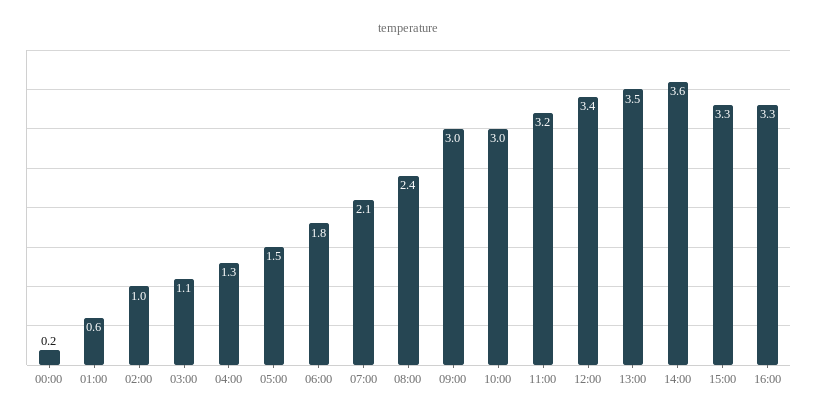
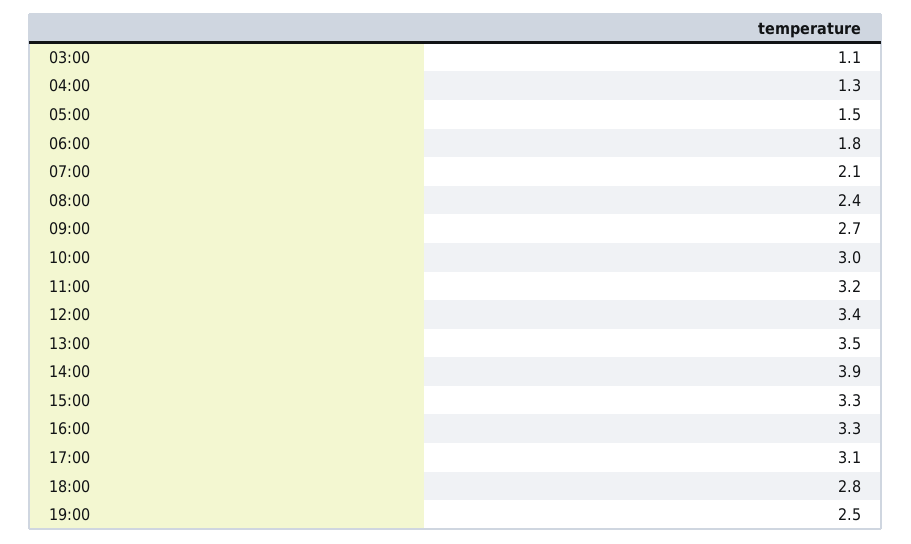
00:00: 0.2 -> none
01:00: 0.6 -> none
02:00: 1 -> none
09:00: 3 -> 2.7
14:00: 3.6 -> 3.9
17:00: none -> 3.1
18:00: none -> 2.8
19:00: none -> 2.5

